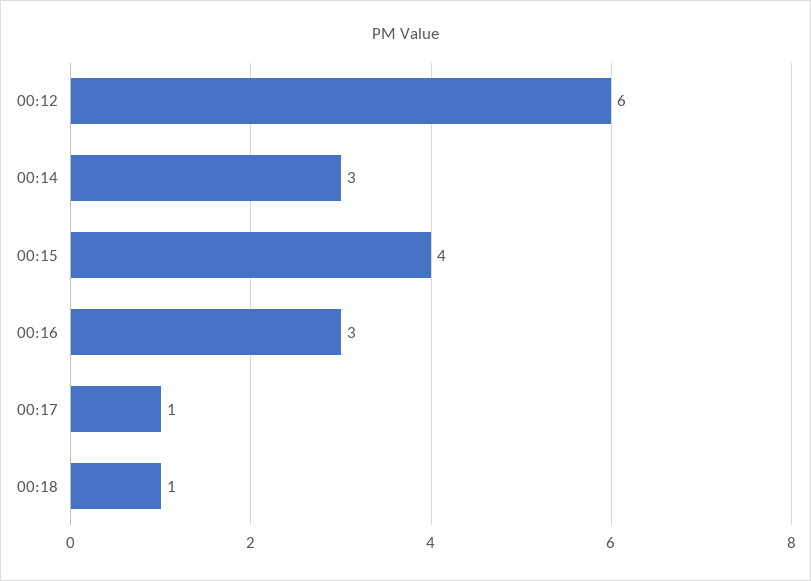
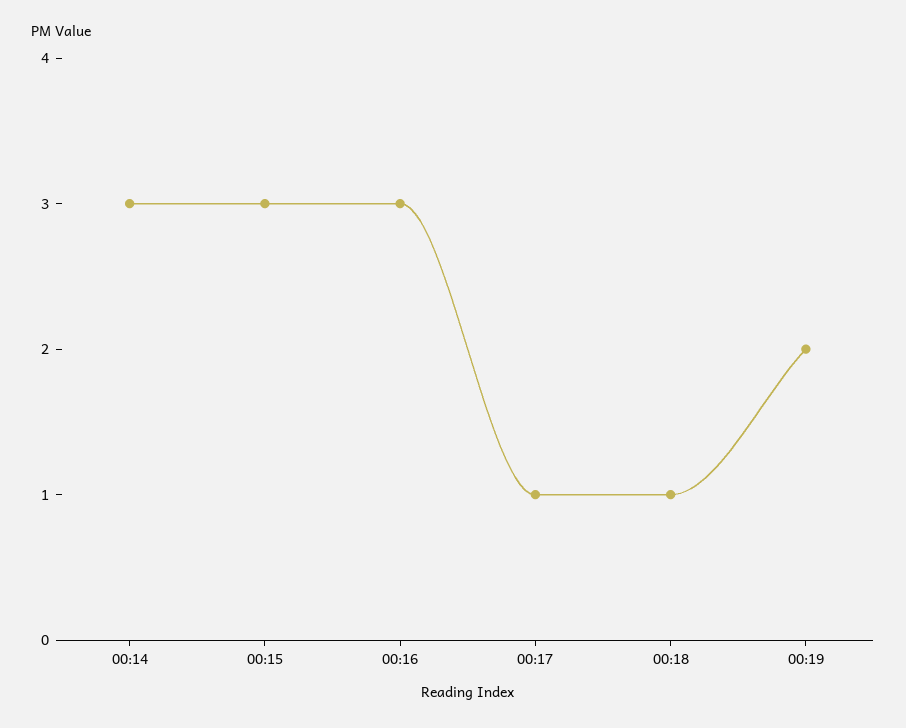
00:12: 6 -> none
00:15: 4 -> 3
00:19: none -> 2

